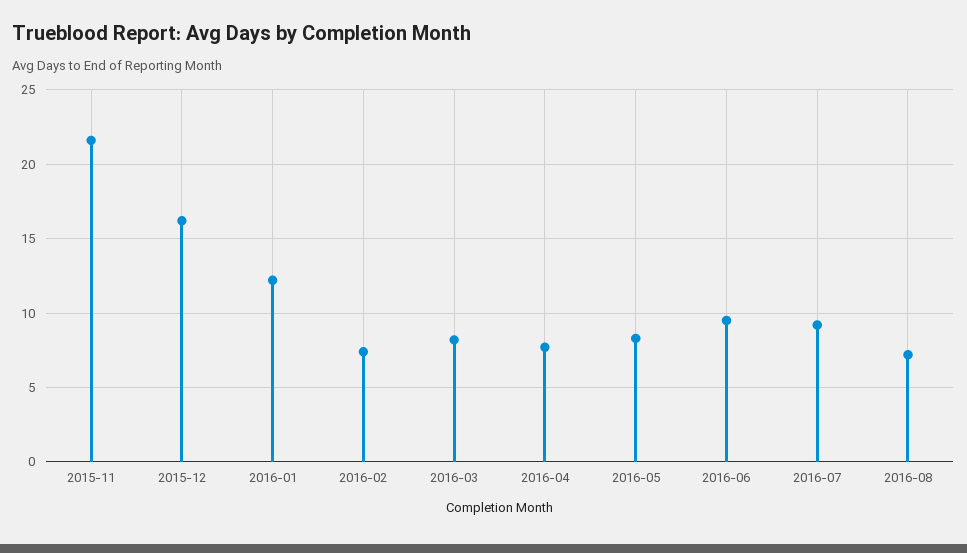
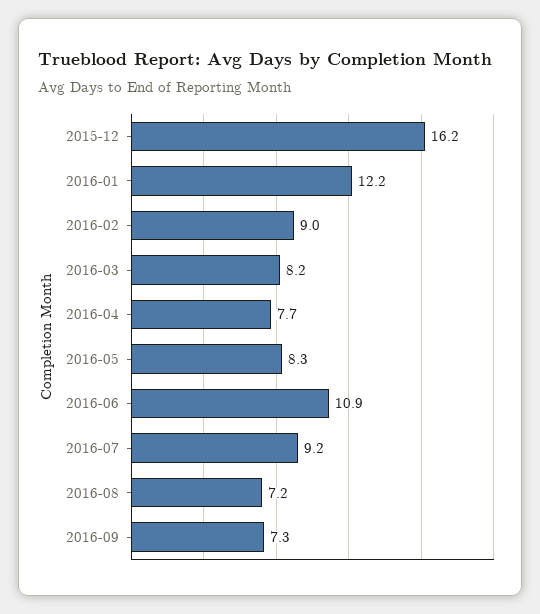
2015-11: 21.5 -> none
2016-02: 7.5 -> 9
2016-06: 9.5 -> 10.9
2016-09: none -> 7.3

